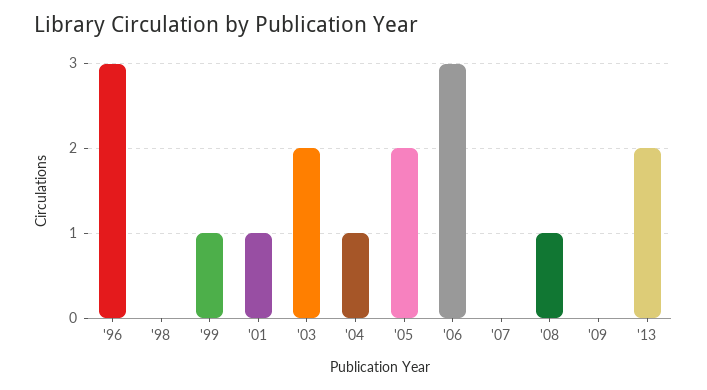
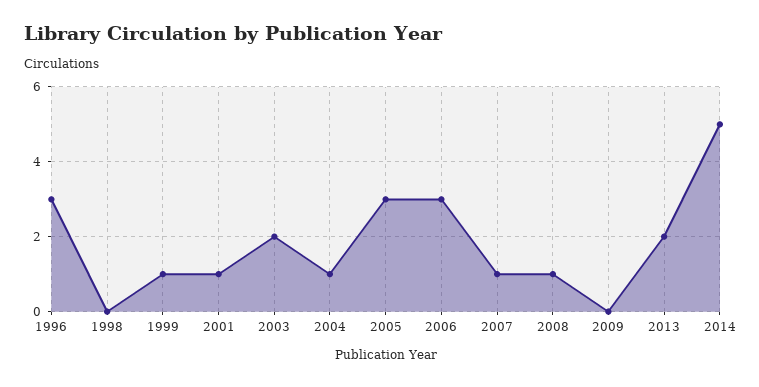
'05: 2 -> 3
'07: 0 -> 1
2014: none -> 5

